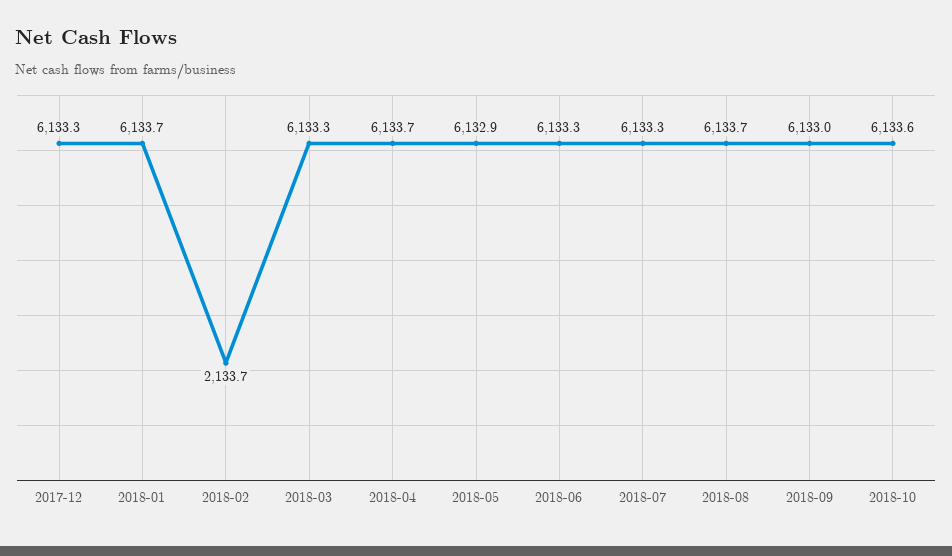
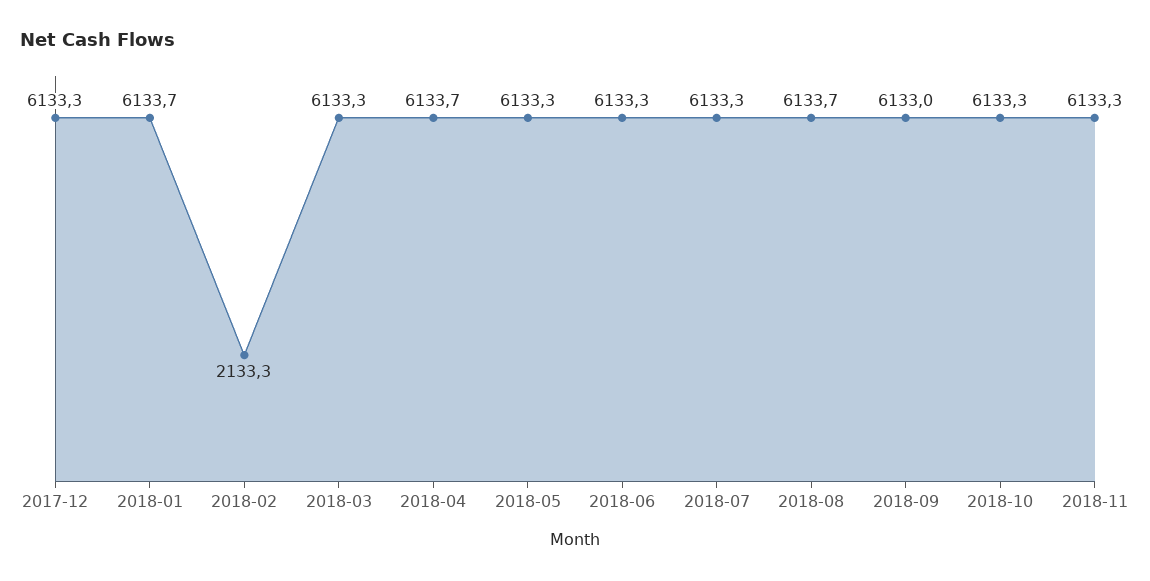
2018-02: 2133.7 -> 2133.3
2018-05: 6132.9 -> 6133.3
2018-10: 6133.6 -> 6133.3
2018-11: none -> 6133.3

